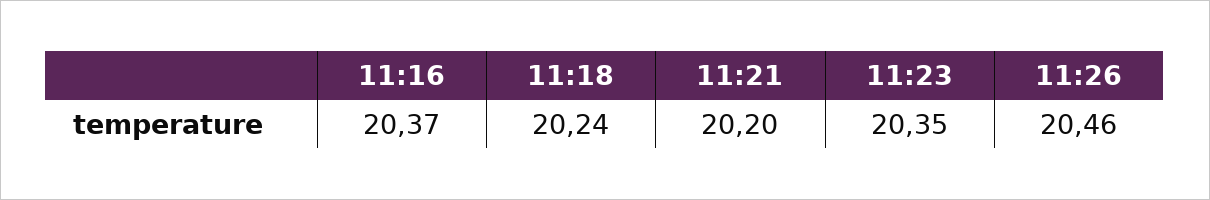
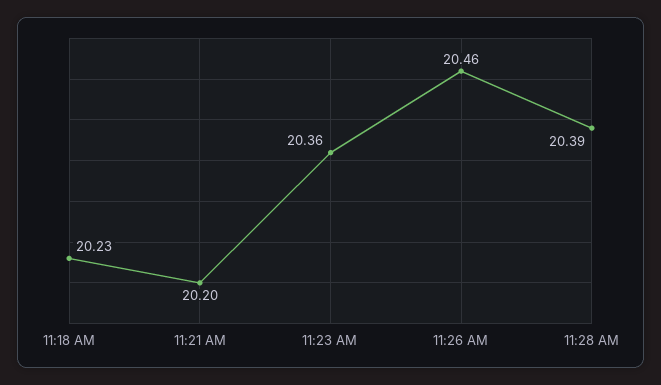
11:16: 20.37 -> none
11:18: 20.24 -> 20.23
11:23: 20.35 -> 20.36
11:28 AM: none -> 20.39

